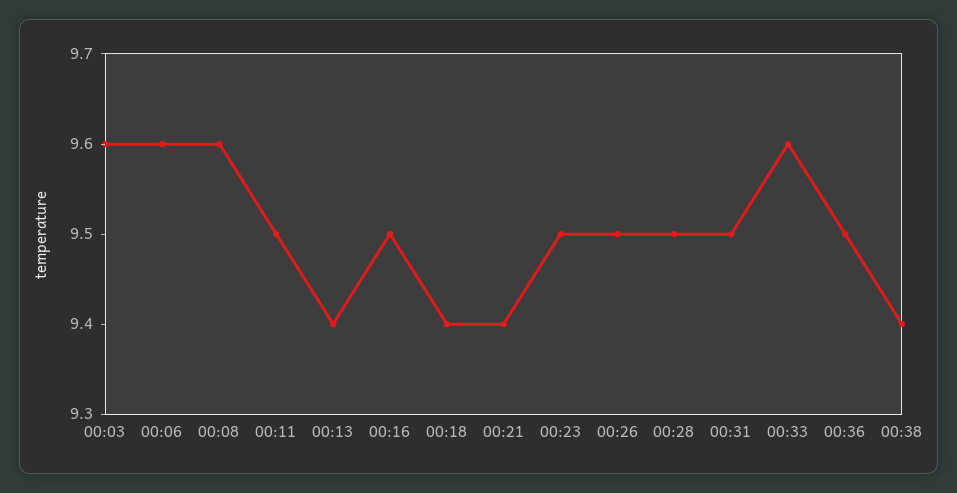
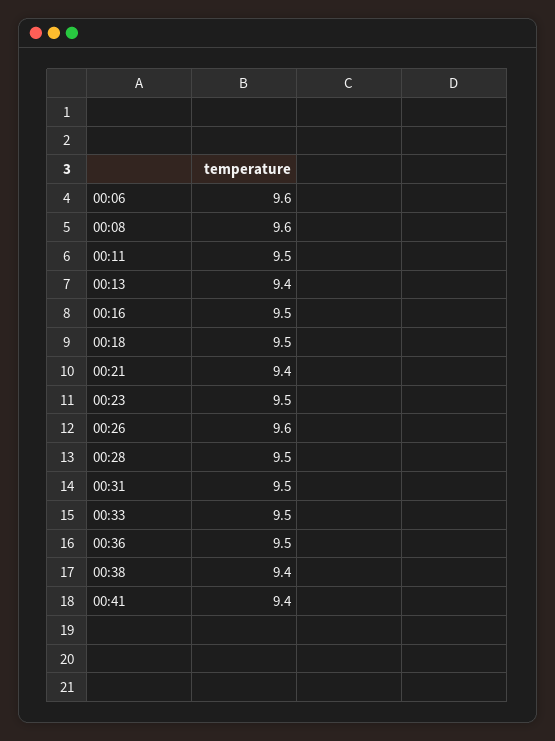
00:03: 9.6 -> none
00:18: 9.4 -> 9.5
00:26: 9.5 -> 9.6
00:33: 9.6 -> 9.5
00:41: none -> 9.4

